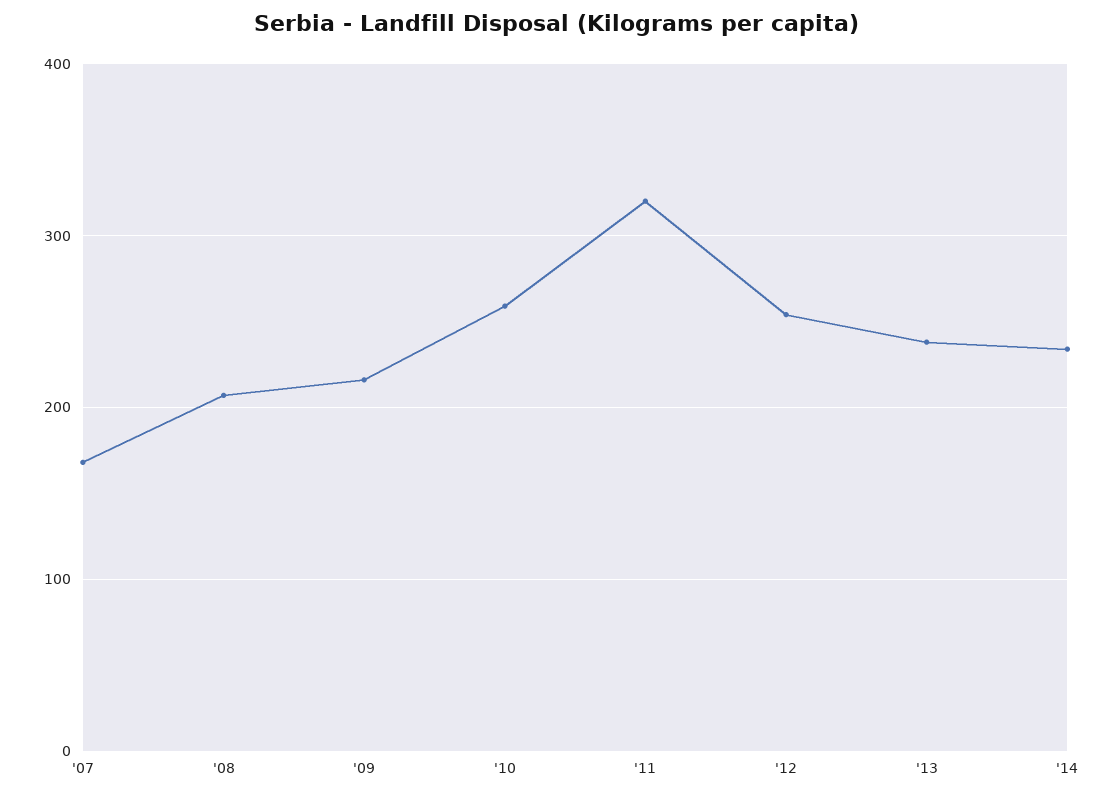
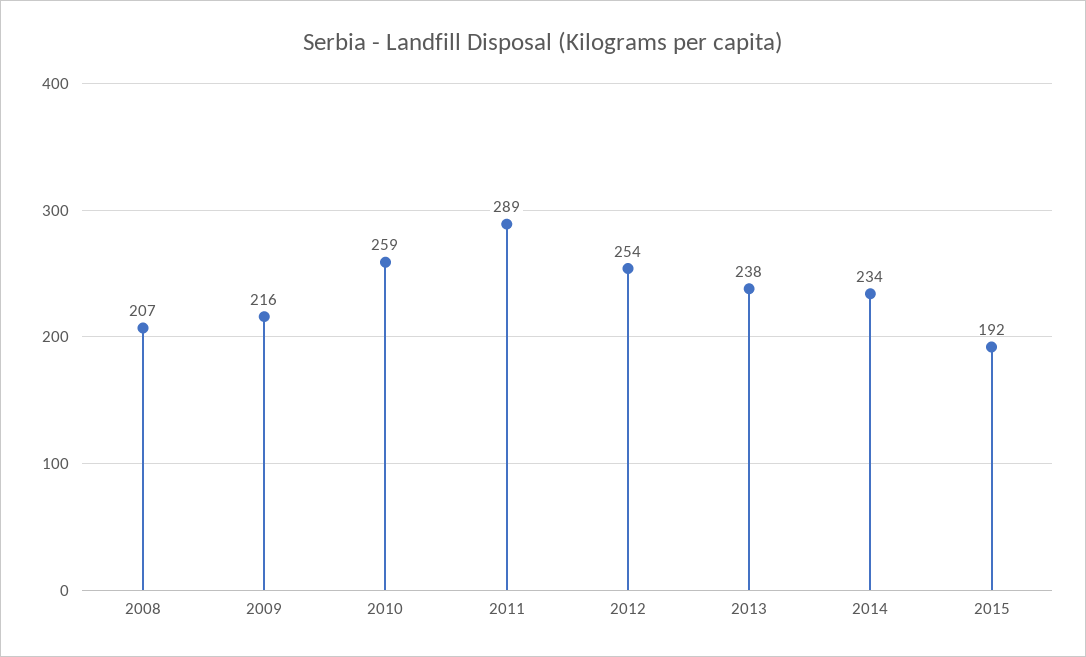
'07: 170 -> none
'11: 320 -> 289
2015: none -> 192

